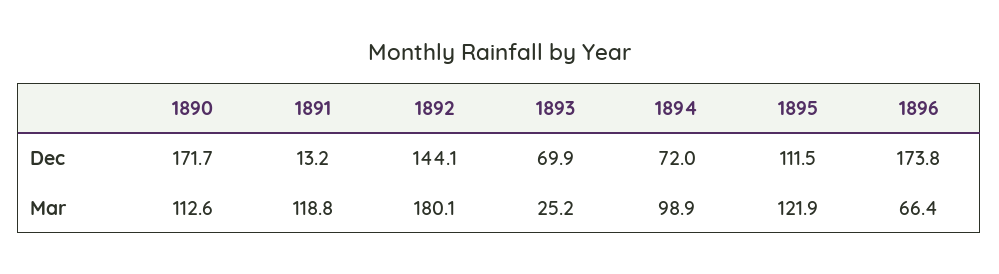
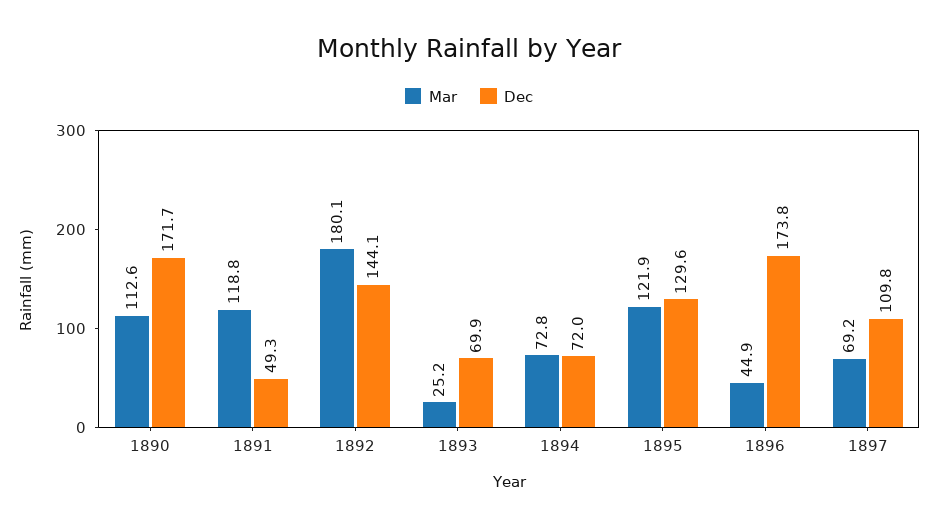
Dec, 1891: 13.2 -> 49.3
Dec, 1895: 111.5 -> 129.6
Mar, 1894: 98.9 -> 72.8
Mar, 1896: 66.4 -> 44.9
Mar, 1897: none -> 69.2
Dec, 1897: none -> 109.8

